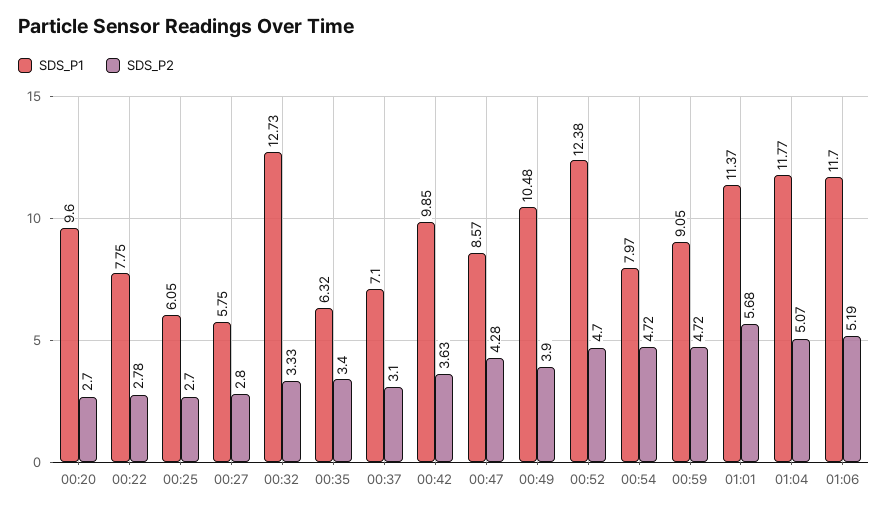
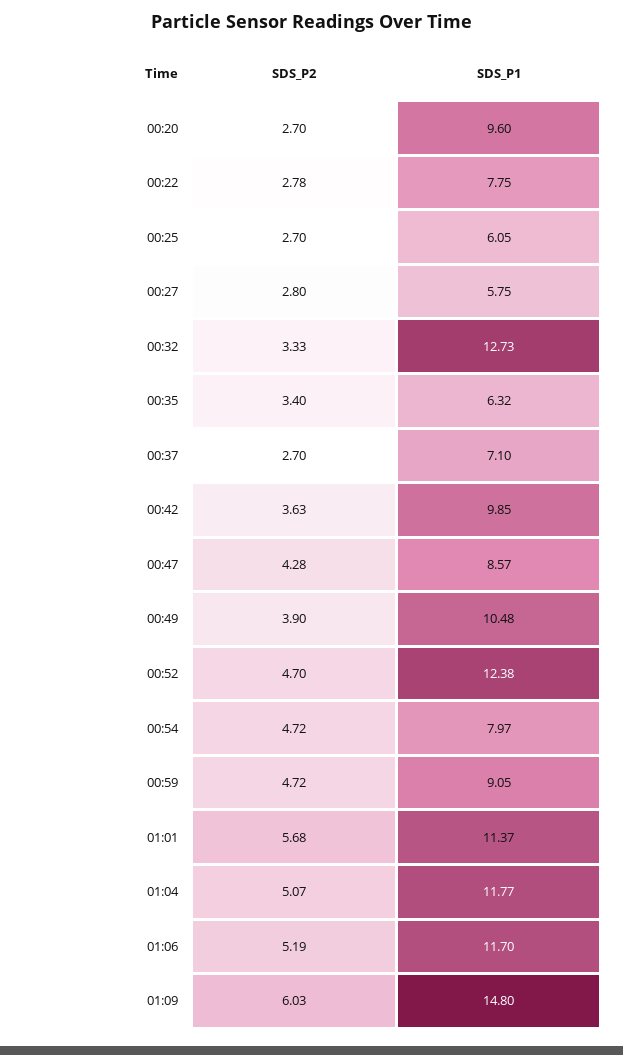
SDS_P2, 00:37: 3.1 -> 2.7
SDS_P2, 01:09: none -> 6.03
SDS_P1, 01:09: none -> 14.8

